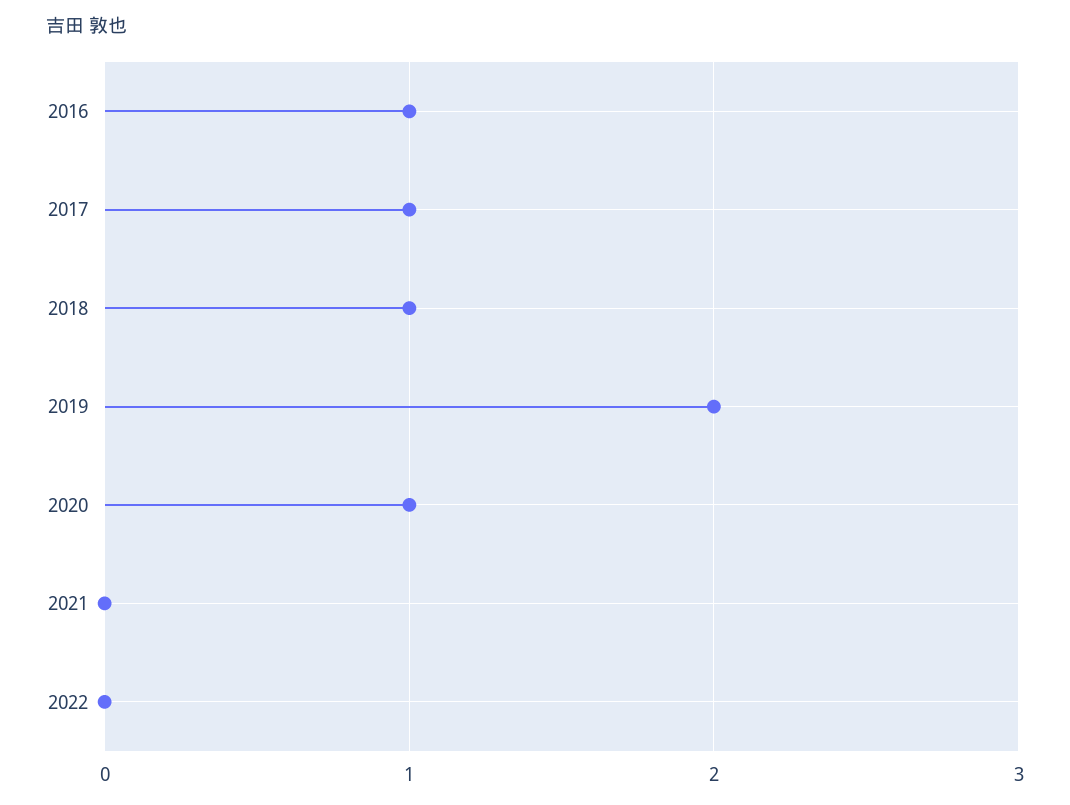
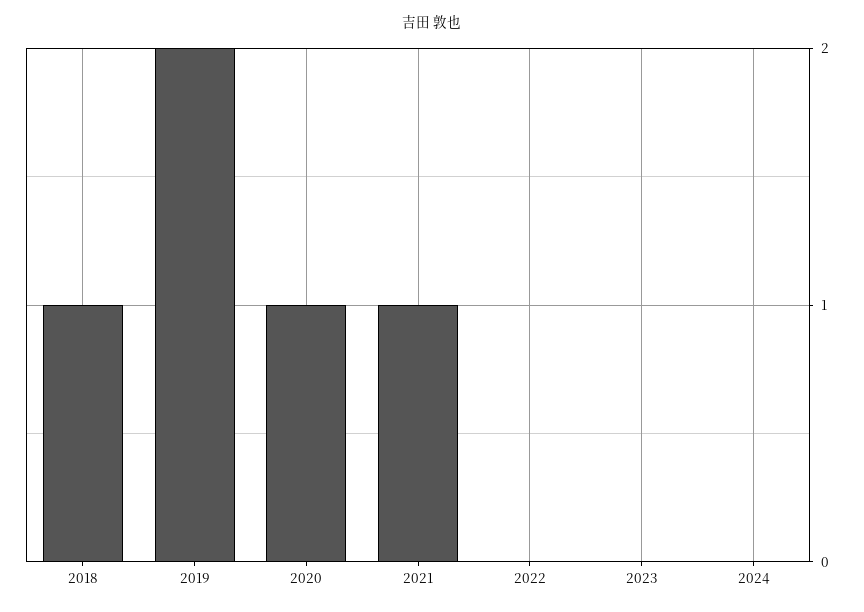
2016: 1 -> none
2017: 1 -> none
2021: 0 -> 1
2023: none -> 0
2024: none -> 0

